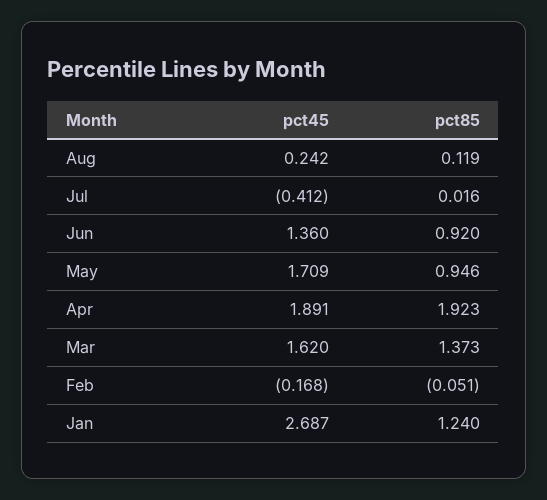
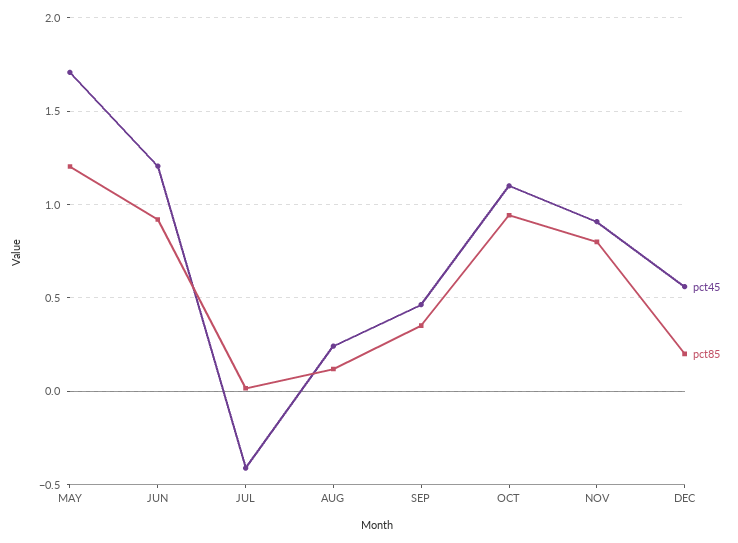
pct45, Jun: 1.36 -> 1.2
pct85, May: 0.946 -> 1.2
pct45, Apr: 1.891 -> none
pct85, Apr: 1.923 -> none
pct45, Mar: 1.62 -> none
pct85, Mar: 1.373 -> none
pct45, Feb: -0.168 -> none
pct85, Feb: -0.051 -> none
pct45, Jan: 2.687 -> none
pct85, Jan: 1.24 -> none
pct45, SEP: none -> 0.45
pct85, SEP: none -> 0.35
pct45, OCT: none -> 1.1
pct85, OCT: none -> 0.95
pct45, NOV: none -> 0.9
pct85, NOV: none -> 0.8
pct45, DEC: none -> 0.55
pct85, DEC: none -> 0.2

